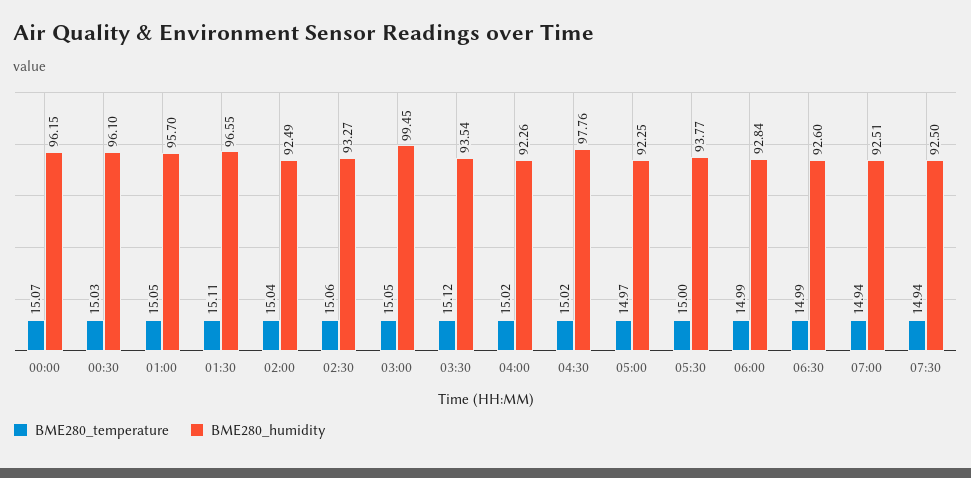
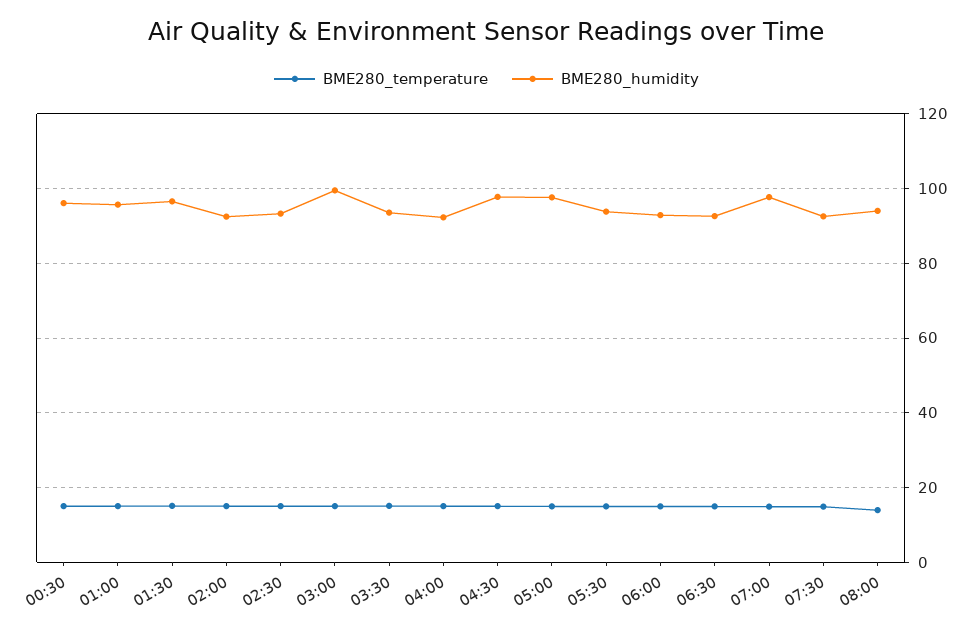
BME280_temperature, 00:00: 15.07 -> none
BME280_humidity, 00:00: 96.15 -> none
BME280_humidity, 05:00: 92.25 -> 98
BME280_humidity, 07:00: 92.51 -> 98
BME280_temperature, 08:00: none -> 14
BME280_humidity, 08:00: none -> 94

